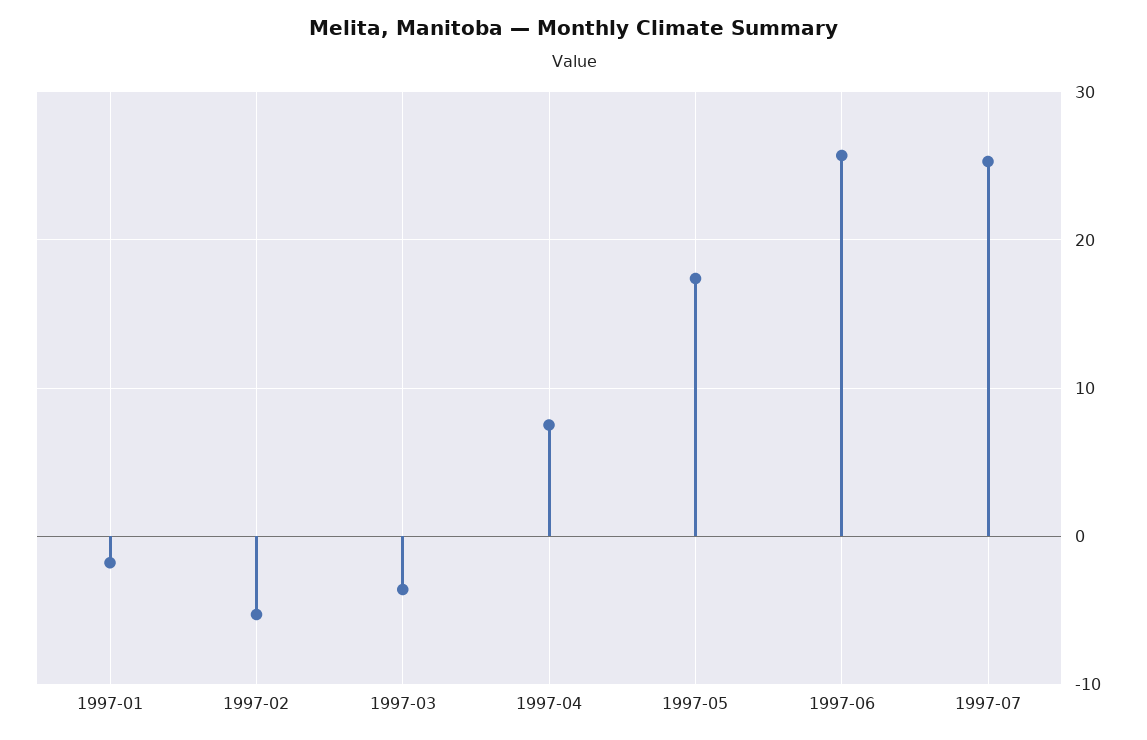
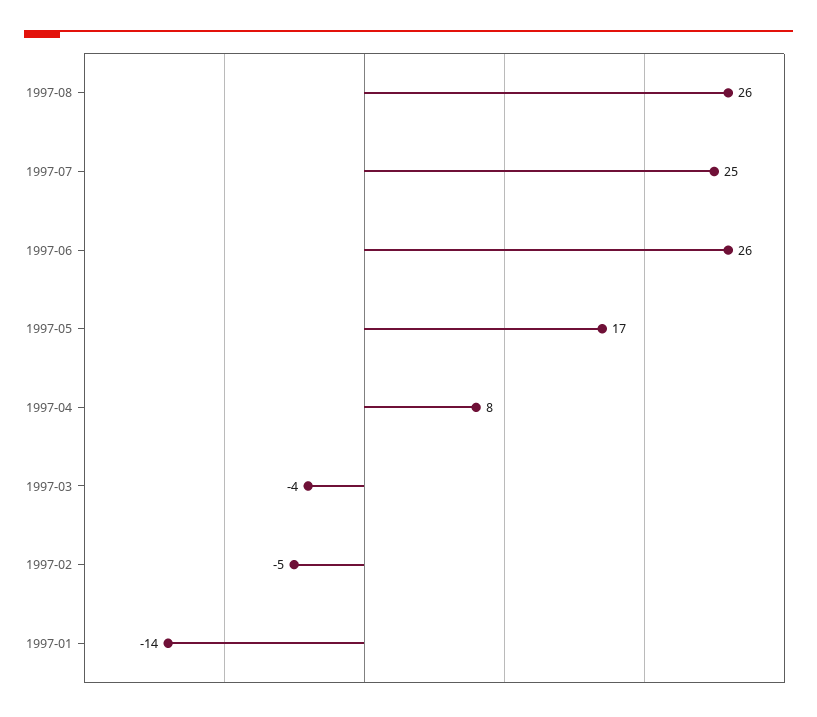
1997-01: -2 -> -14
1997-08: none -> 26

